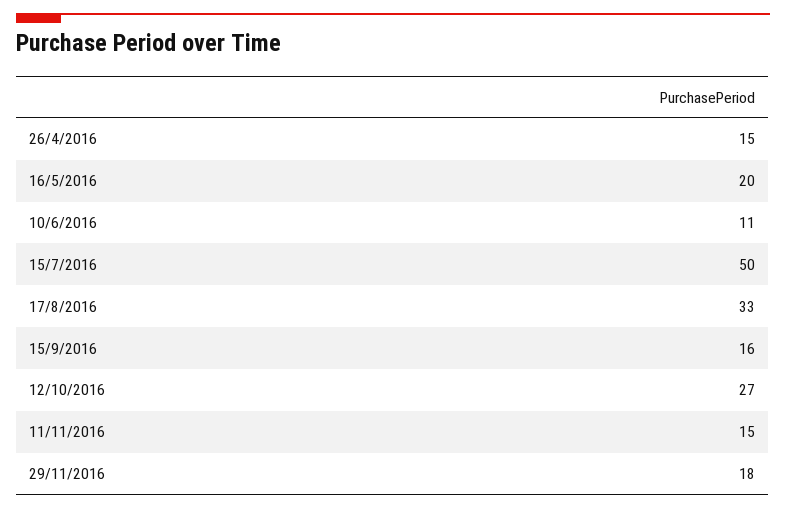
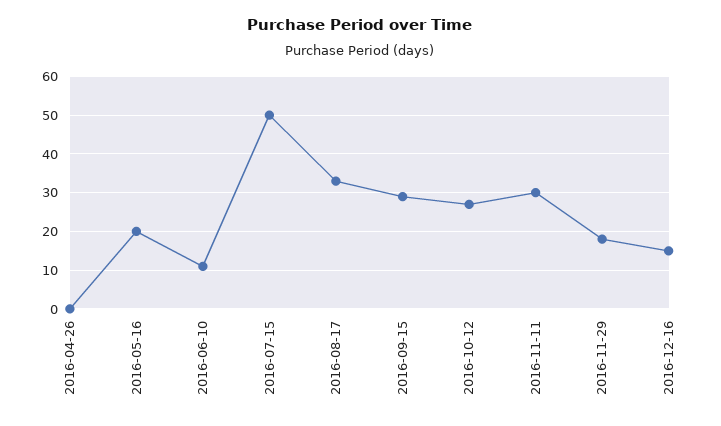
26/4/2016: 15 -> 0
15/9/2016: 16 -> 30
11/11/2016: 15 -> 30
2016-12-16: none -> 15

